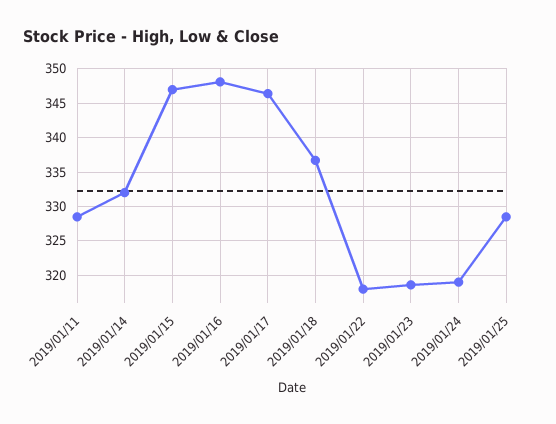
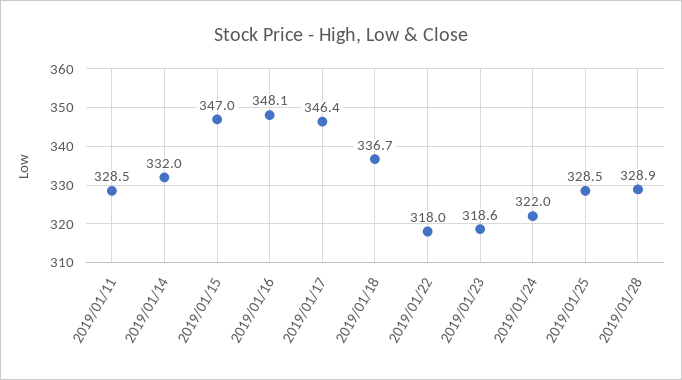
2019/01/24: 319 -> 322
2019/01/28: none -> 328.9

